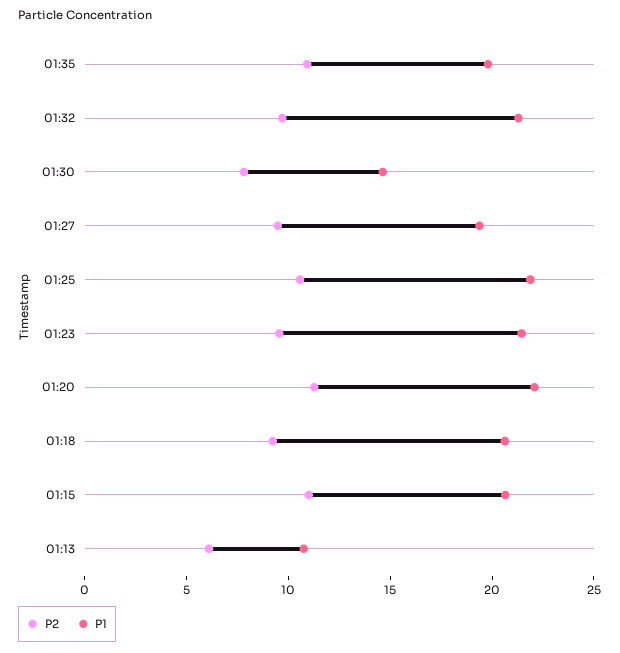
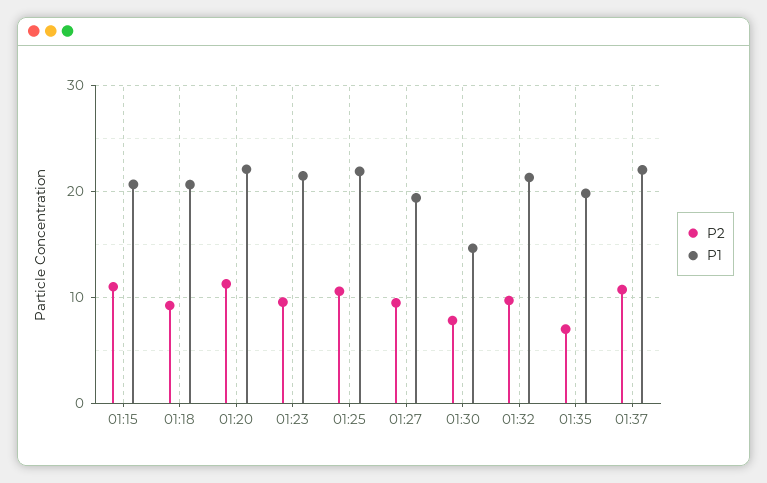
P2, 01:35: 11 -> 7
P2, 01:13: 6 -> none
P1, 01:13: 11 -> none
P2, 01:37: none -> 11
P1, 01:37: none -> 22

